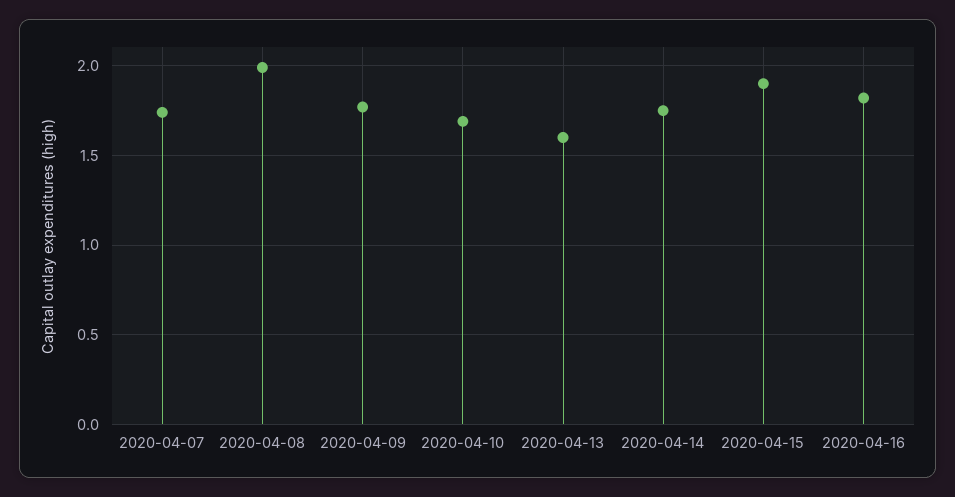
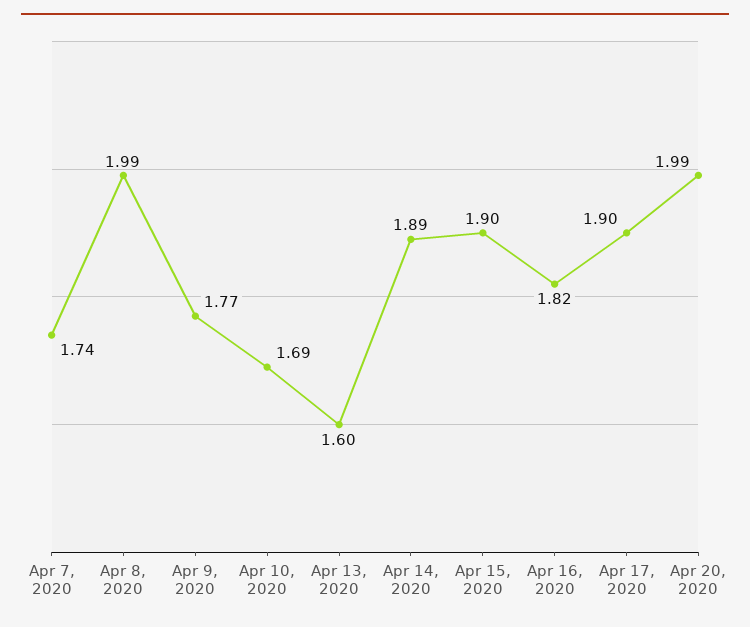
2020-04-14: 1.75 -> 1.89
Apr 17, 2020: none -> 1.9
Apr 20, 2020: none -> 1.99

